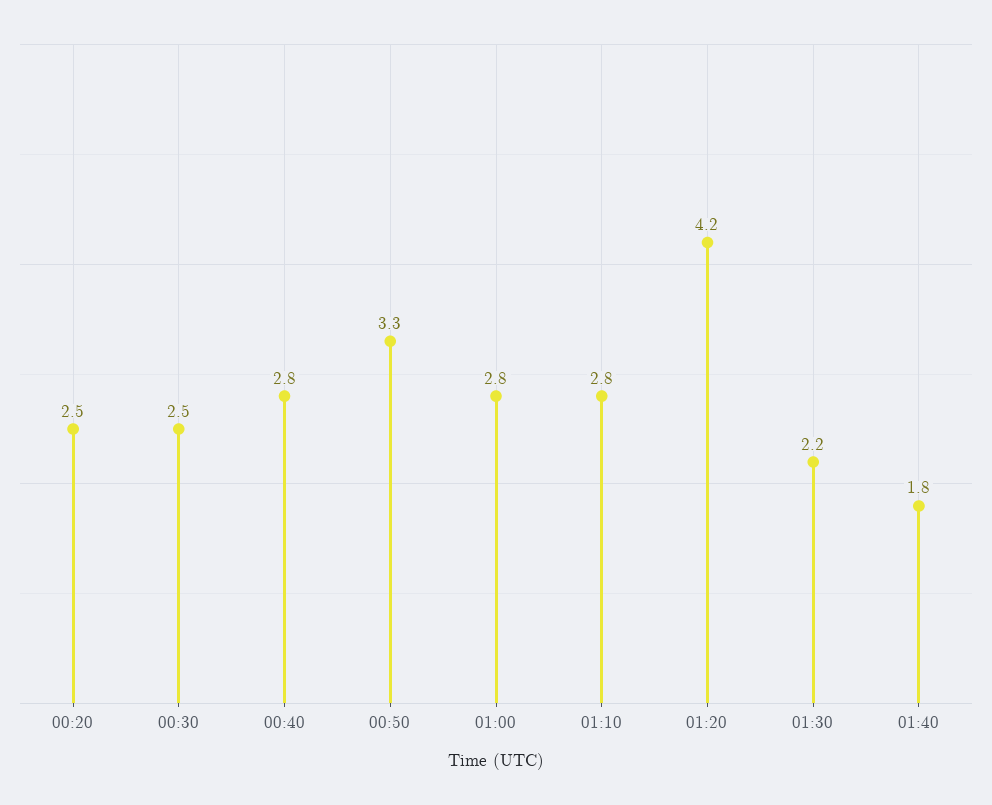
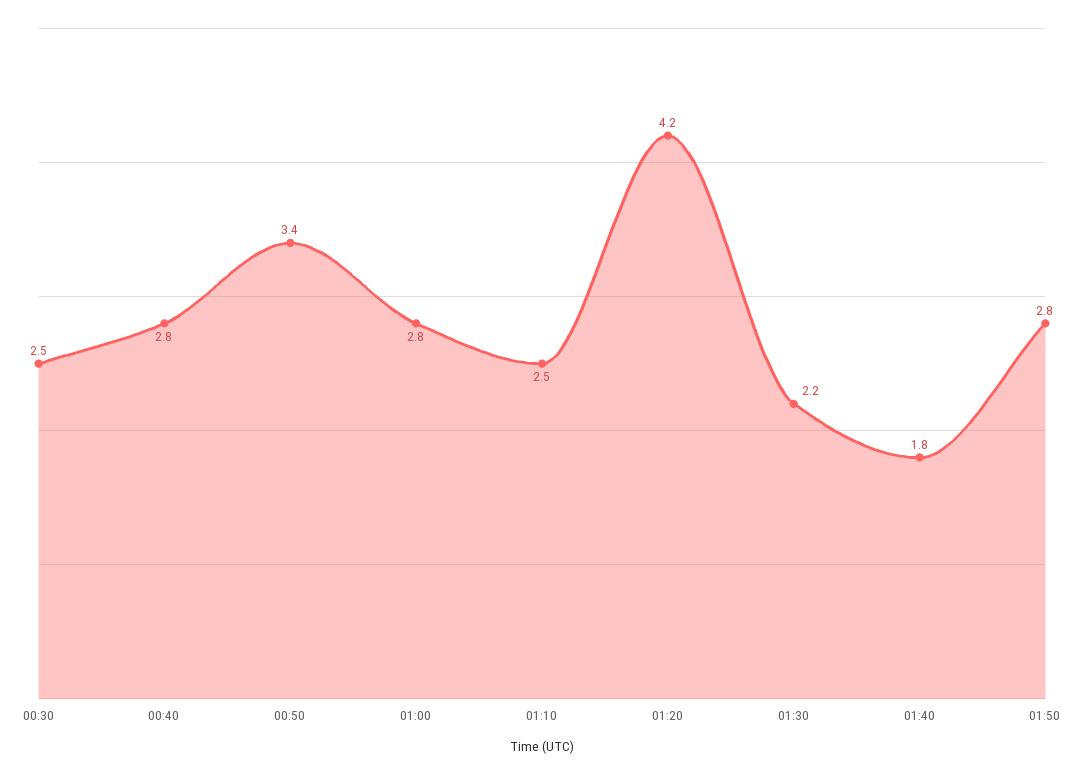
00:20: 2.5 -> none
00:50: 3.3 -> 3.4
01:10: 2.8 -> 2.5
01:50: none -> 2.8

